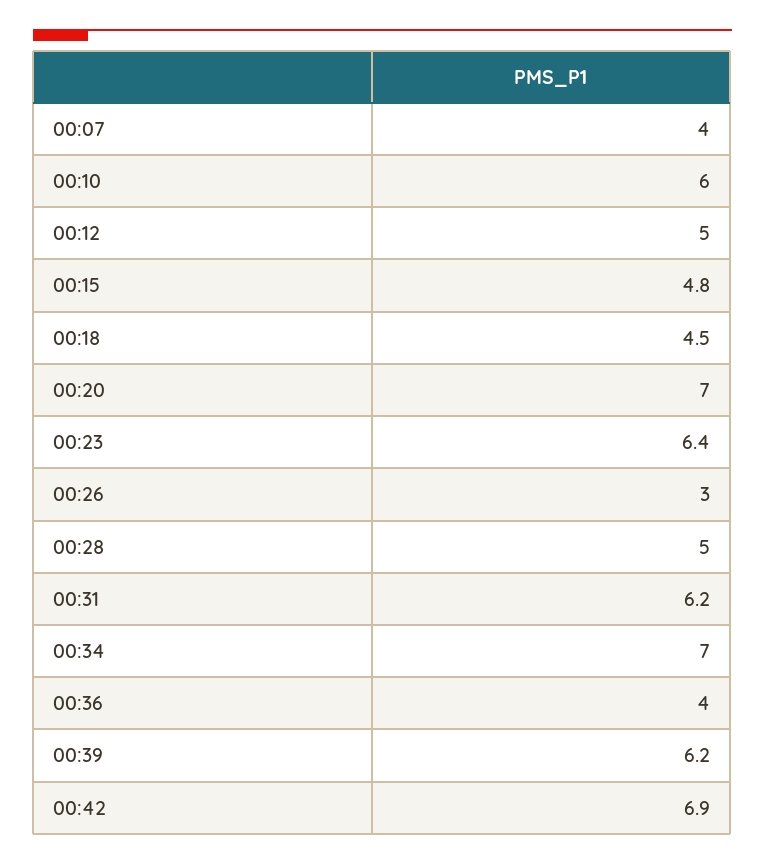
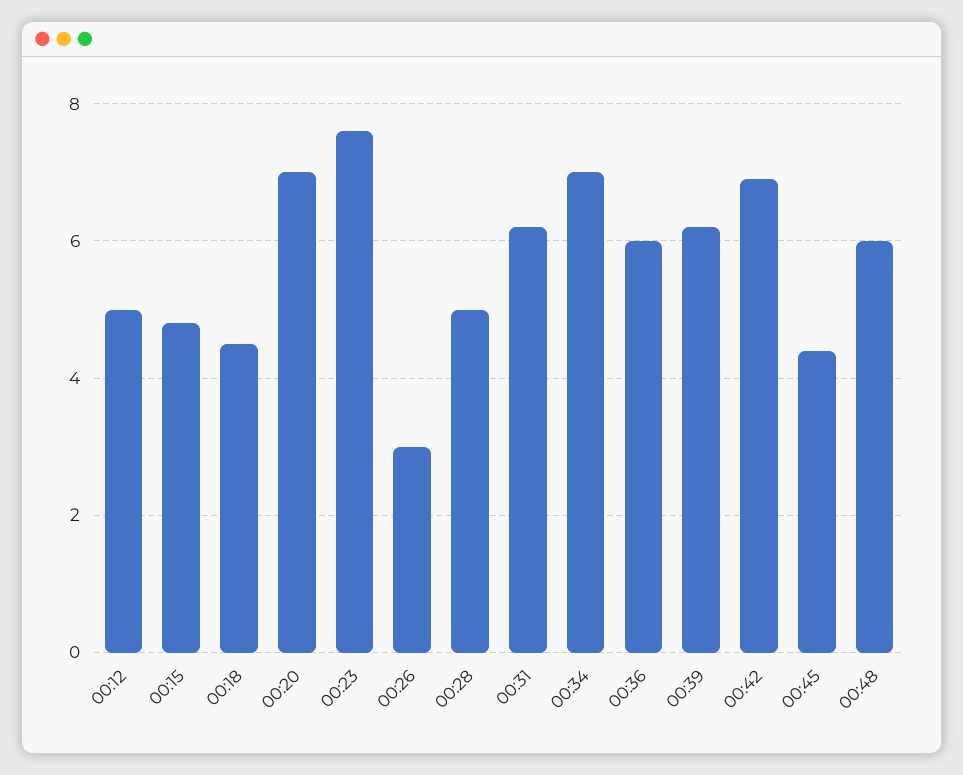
00:07: 4 -> none
00:10: 6 -> none
00:23: 6.4 -> 7.5
00:36: 4 -> 6
00:45: none -> 4.5
00:48: none -> 6

